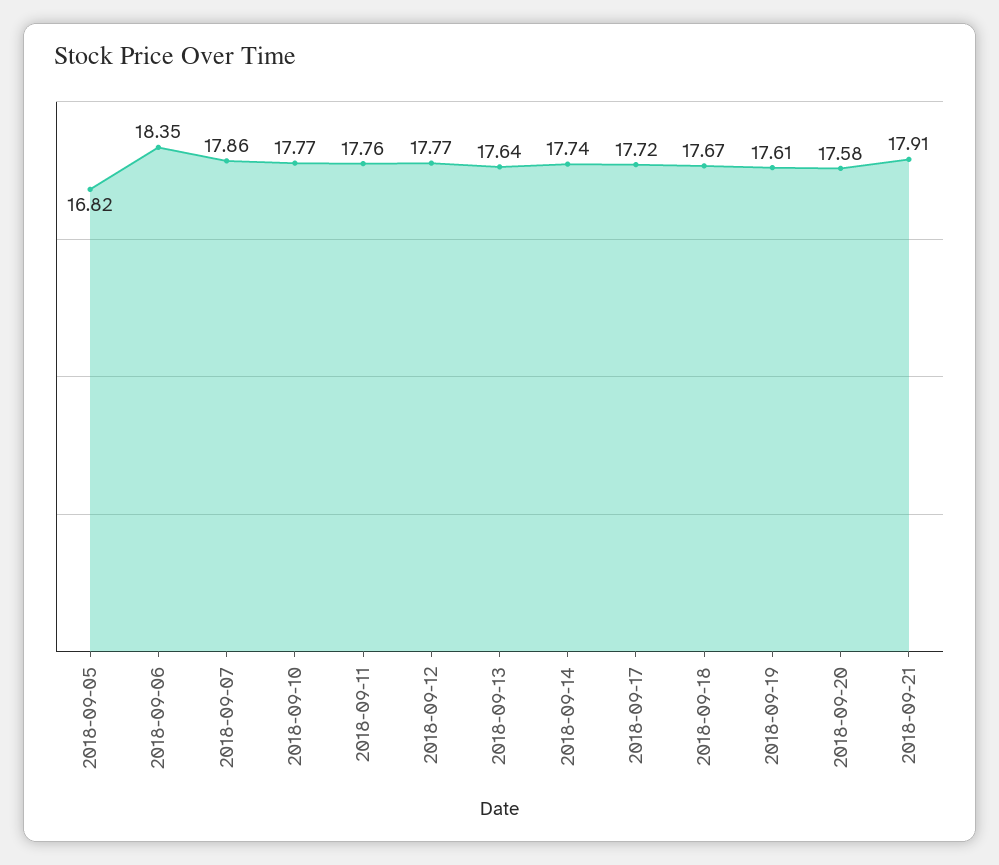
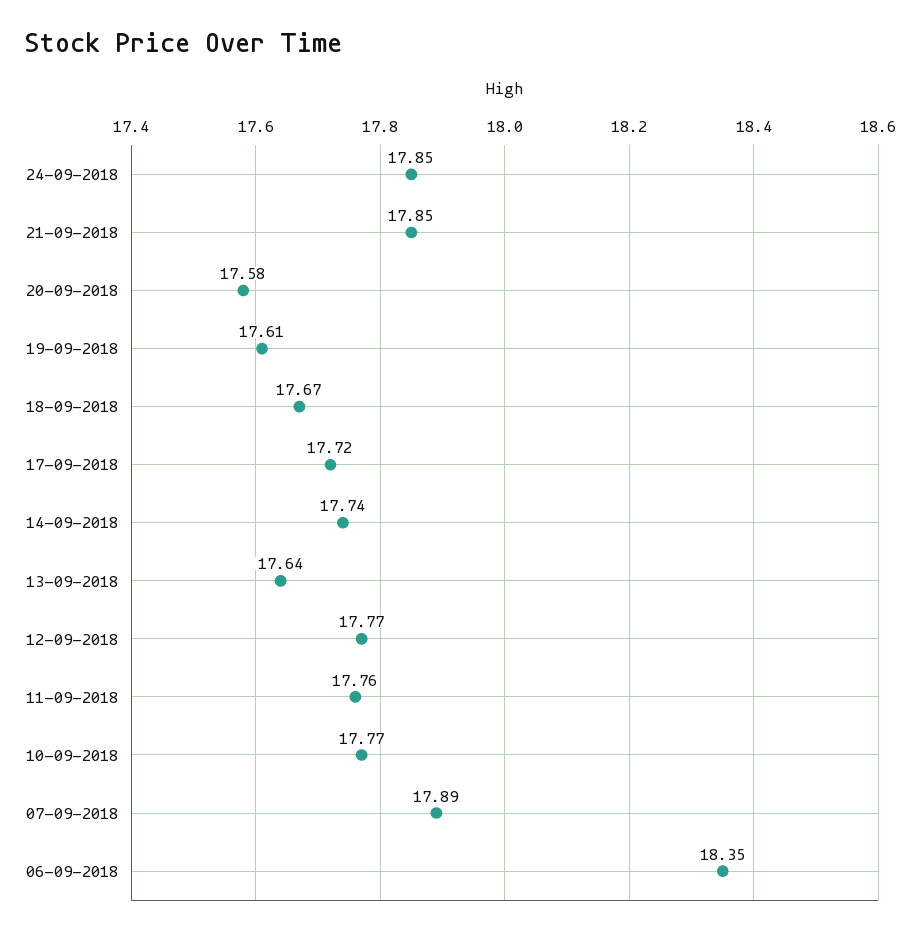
2018-09-05: 16.82 -> none
2018-09-07: 17.86 -> 17.89
2018-09-21: 17.91 -> 17.85
24-09-2018: none -> 17.85

